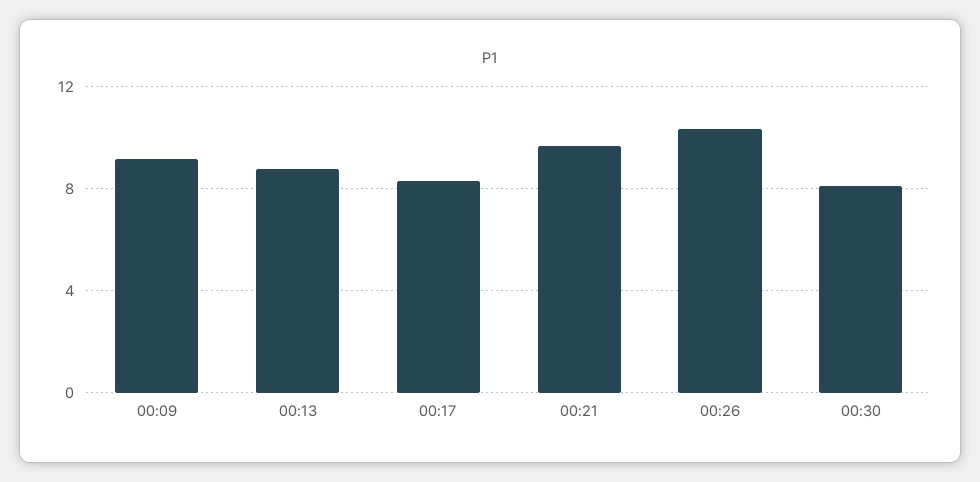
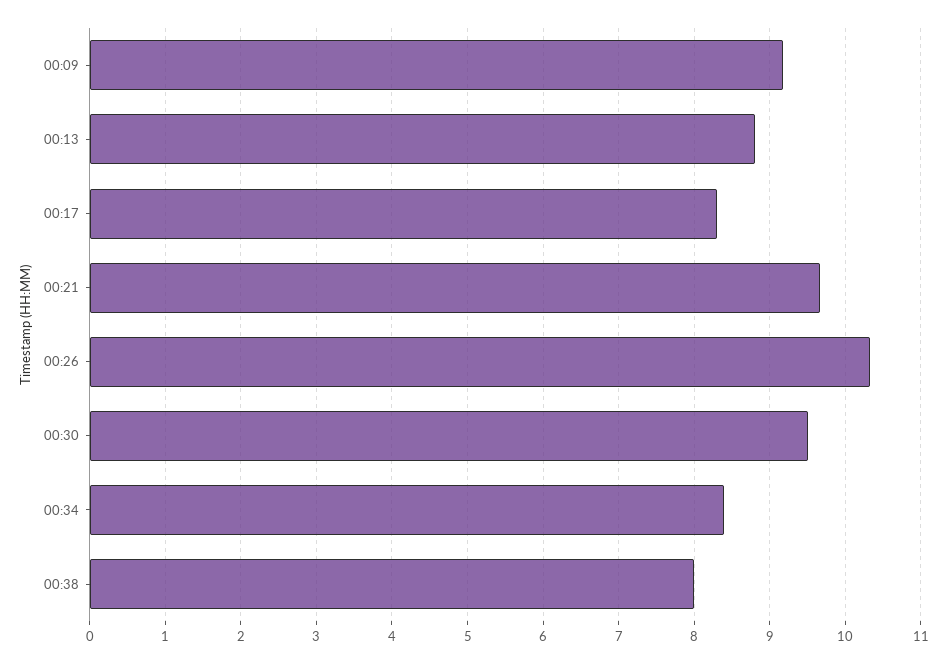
00:30: 8 -> 9.5
00:34: none -> 8.4
00:38: none -> 8

